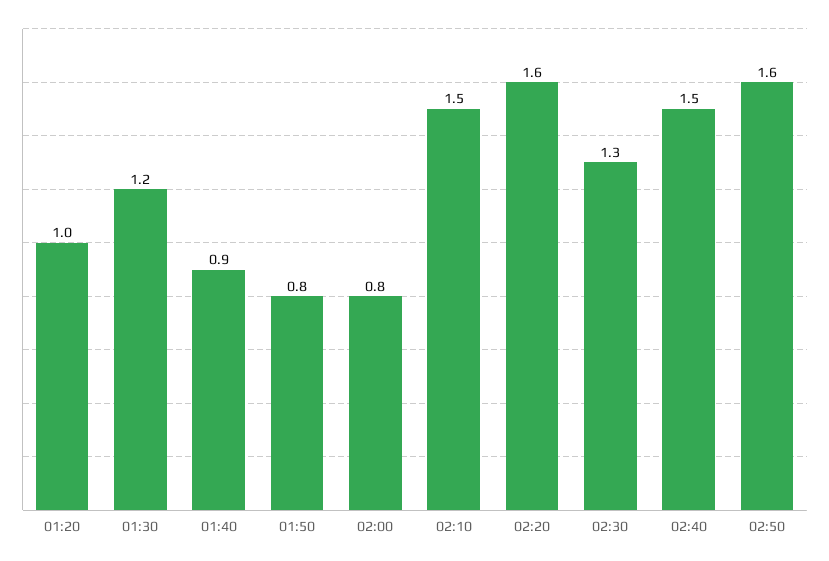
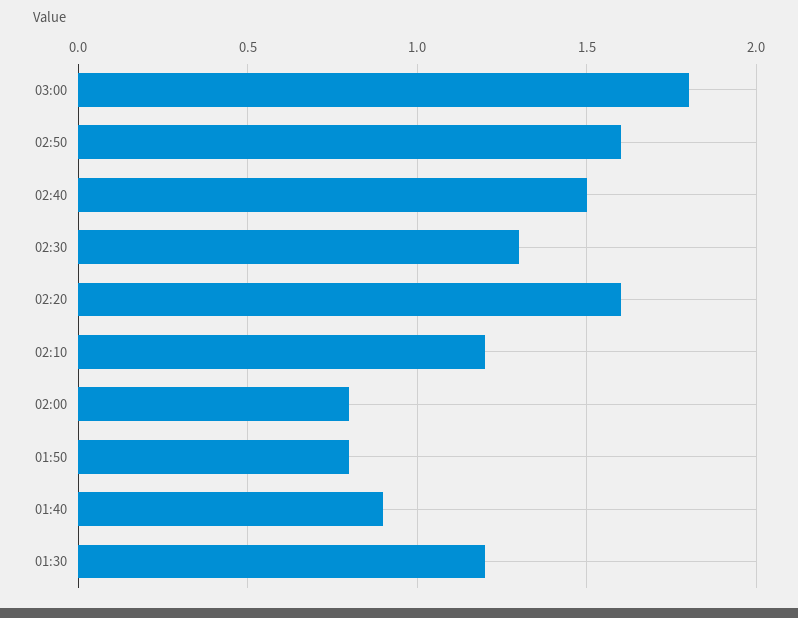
01:20: 1 -> none
02:10: 1.5 -> 1.2
03:00: none -> 1.8

